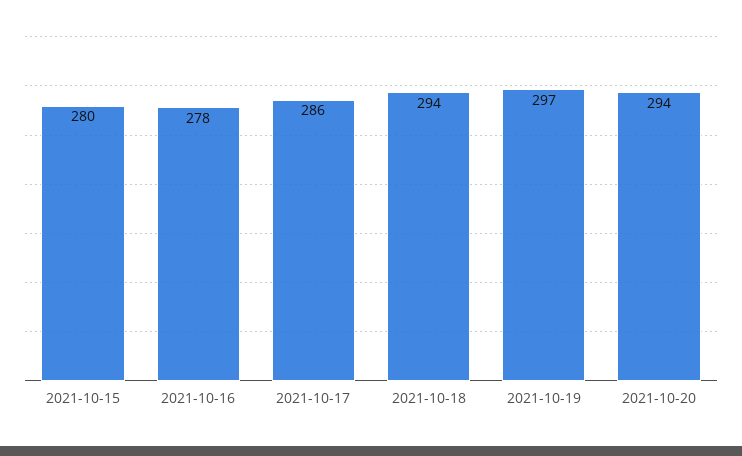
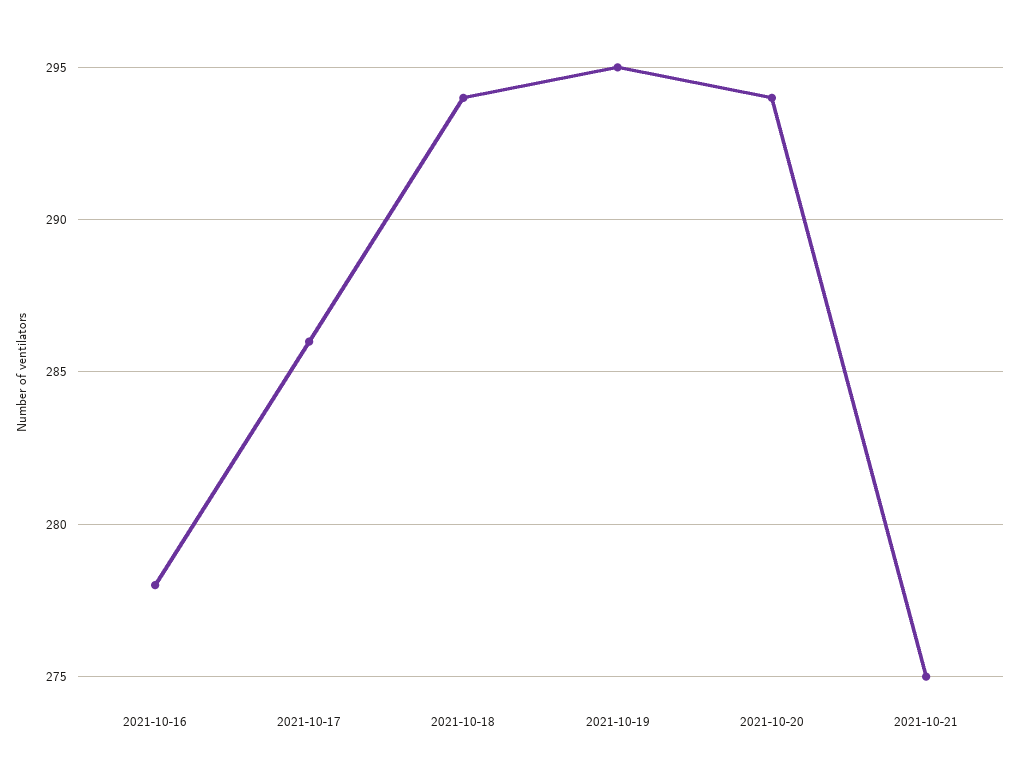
2021-10-15: 280 -> none
2021-10-19: 297 -> 295
2021-10-21: none -> 275

